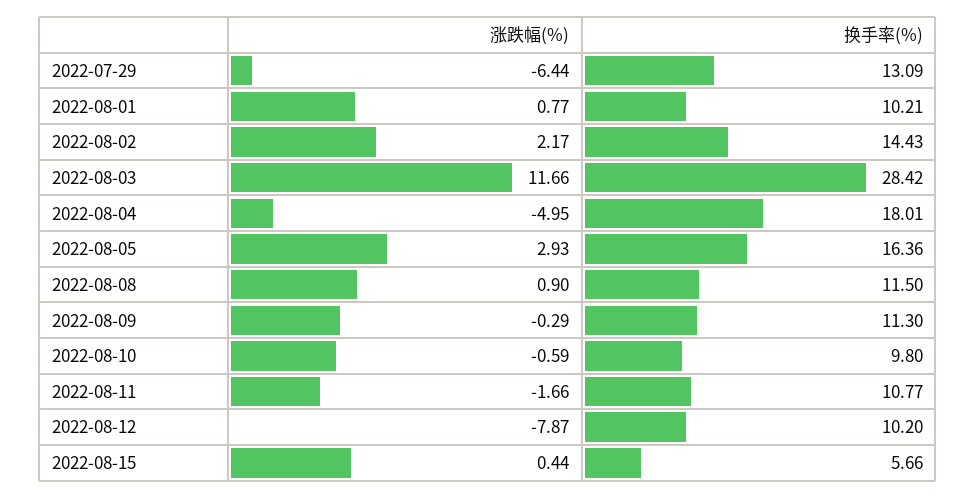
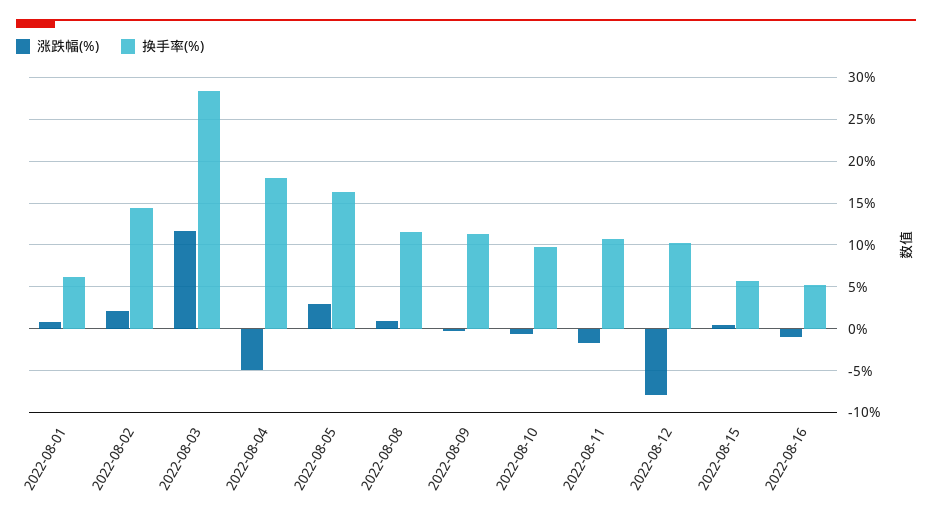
涨跌幅(%), 2022-07-29: -6.44 -> none
换手率(%), 2022-07-29: 13.09 -> none
换手率(%), 2022-08-01: 10.21 -> 6
涨跌幅(%), 2022-08-16: none -> -1
换手率(%), 2022-08-16: none -> 5

